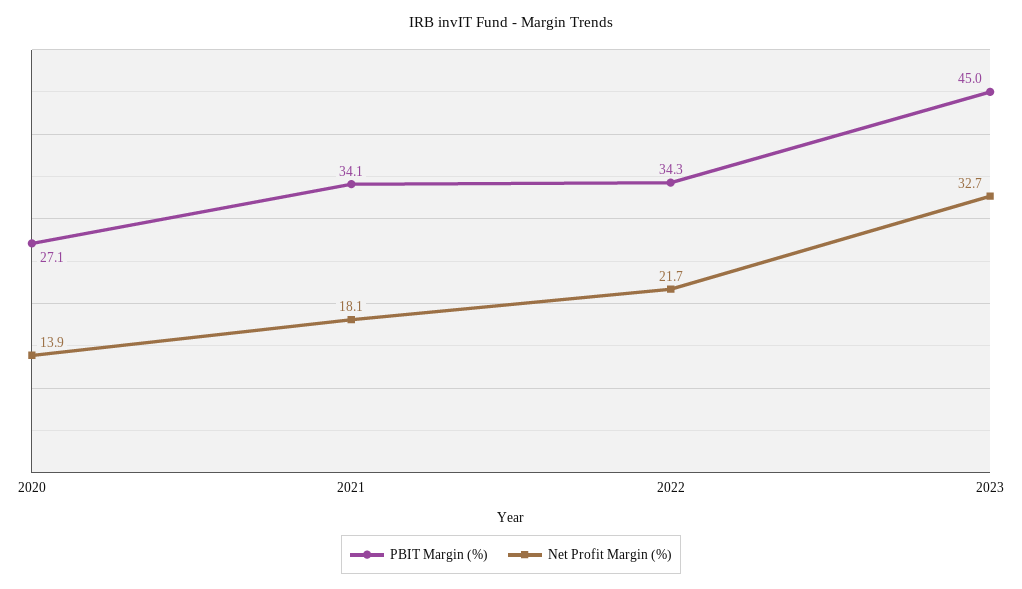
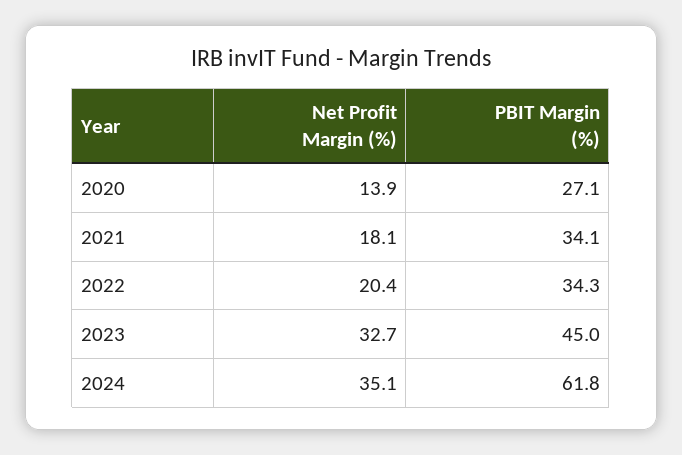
Net Profit Margin (%), 2022: 21.7 -> 20.4
Net Profit Margin (%), 2024: none -> 35.1
PBIT Margin (%), 2024: none -> 61.8

